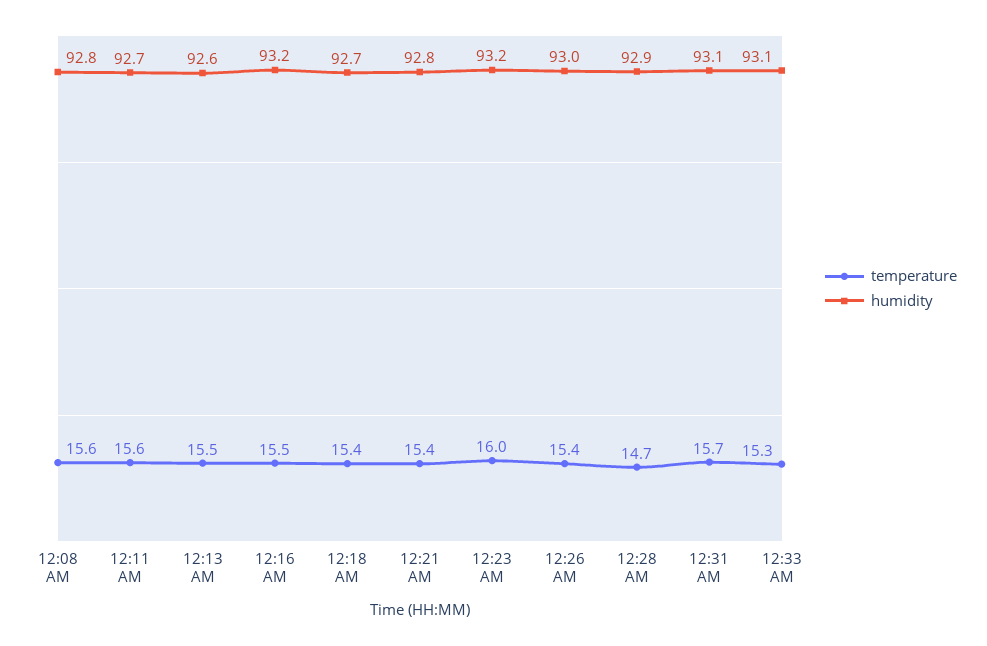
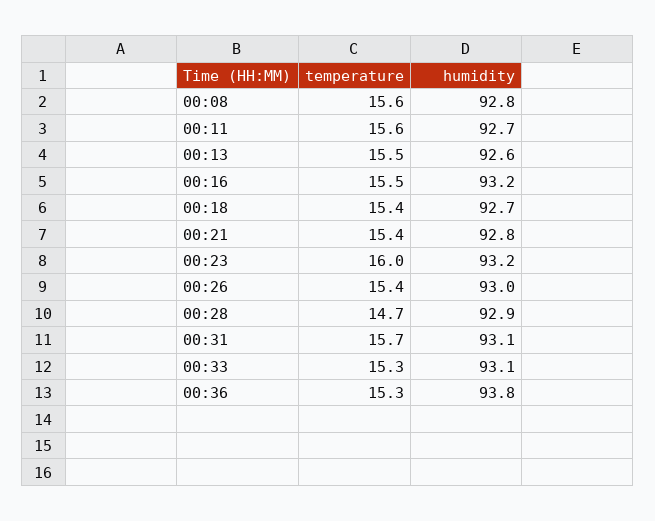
temperature, 00:36: none -> 15.3
humidity, 00:36: none -> 93.8

